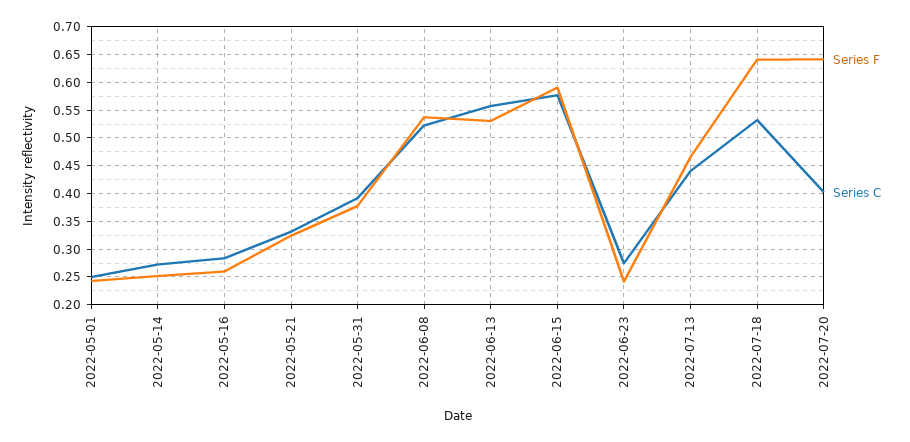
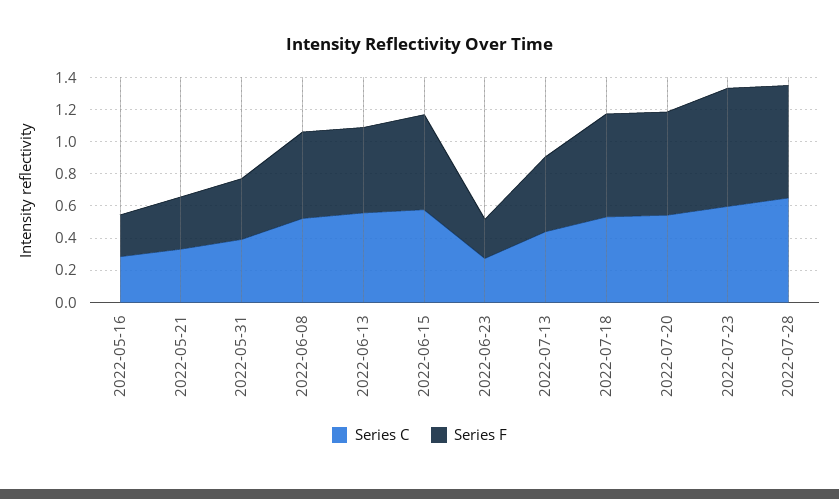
Series F, 2022-05-01: 0.25 -> none
Series C, 2022-05-01: 0.25 -> none
Series F, 2022-05-14: 0.25 -> none
Series C, 2022-05-14: 0.275 -> none
Series C, 2022-07-20: 0.4 -> 0.55
Series C, 2022-07-23: none -> 0.6
Series F, 2022-07-23: none -> 0.75
Series C, 2022-07-28: none -> 0.65
Series F, 2022-07-28: none -> 0.7

